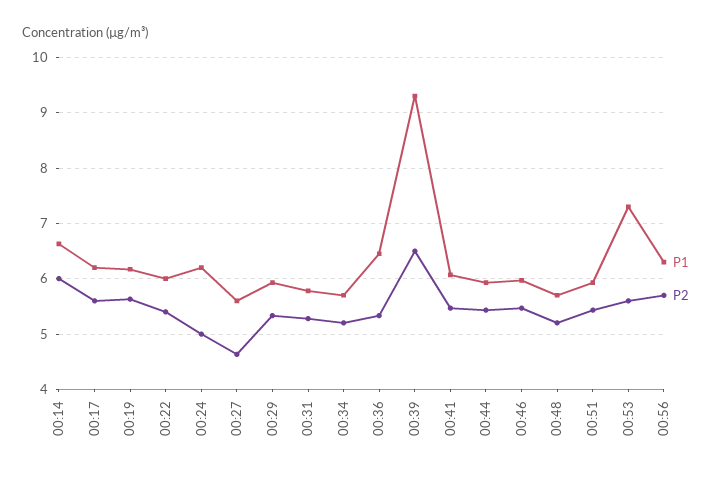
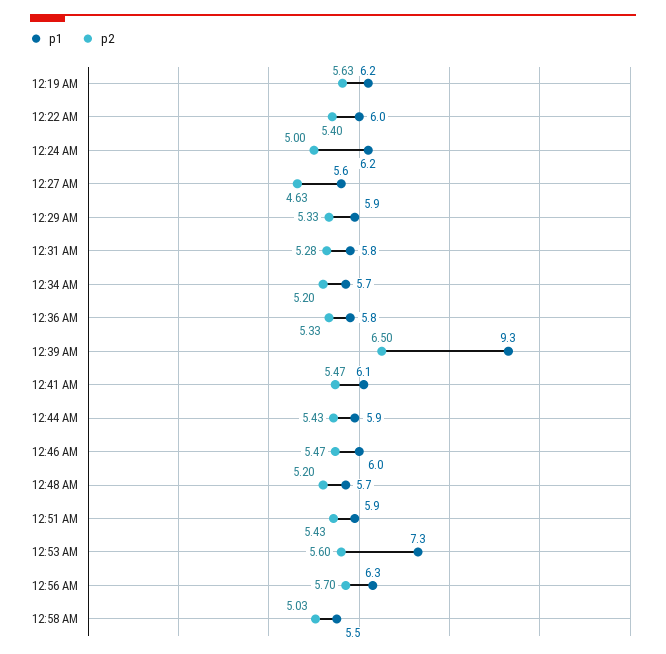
P1, 00:14: 6.6 -> none
P2, 00:14: 6 -> none
P1, 00:17: 6.2 -> none
P2, 00:17: 5.6 -> none
P1, 00:36: 6.4 -> 5.8
P1, 12:58 AM: none -> 5.5
P2, 12:58 AM: none -> 5.03

